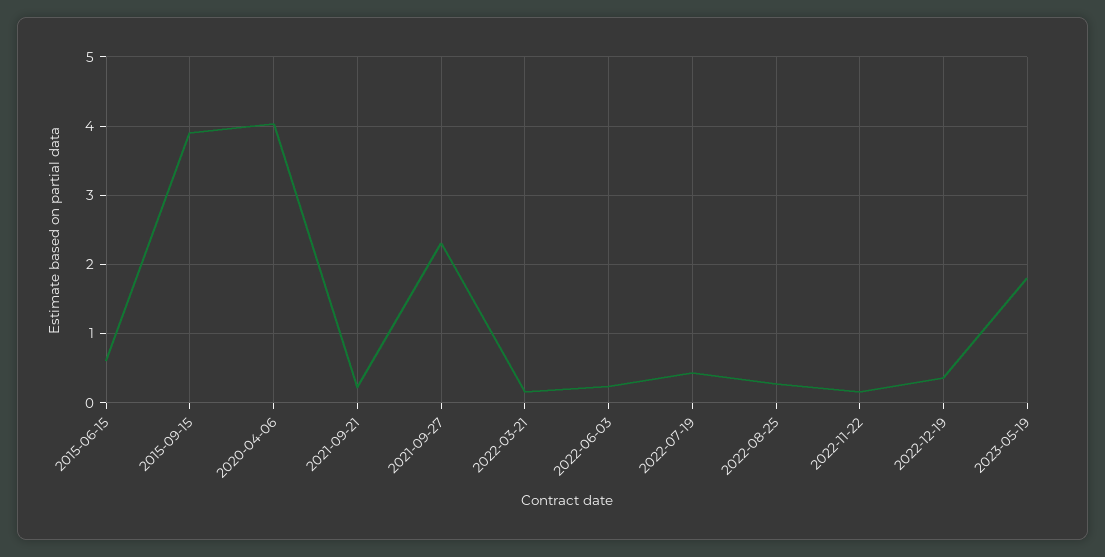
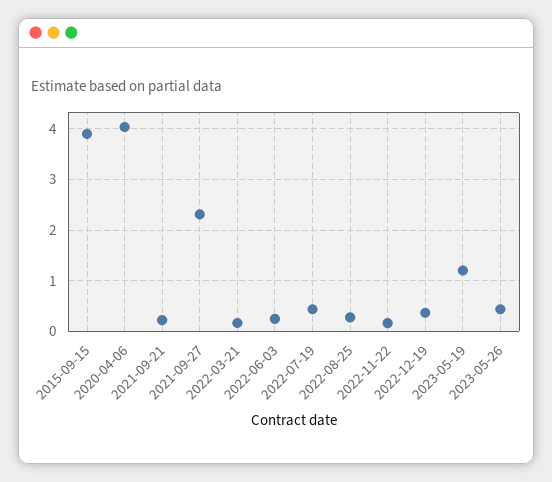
2015-06-15: 0.6 -> none
2023-05-19: 1.8 -> 1.2
2023-05-26: none -> 0.4

